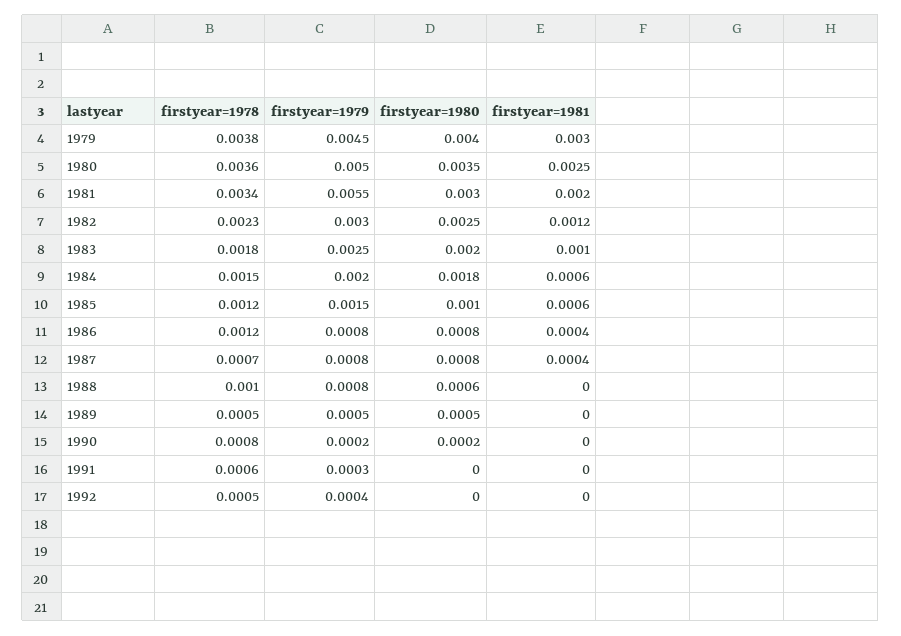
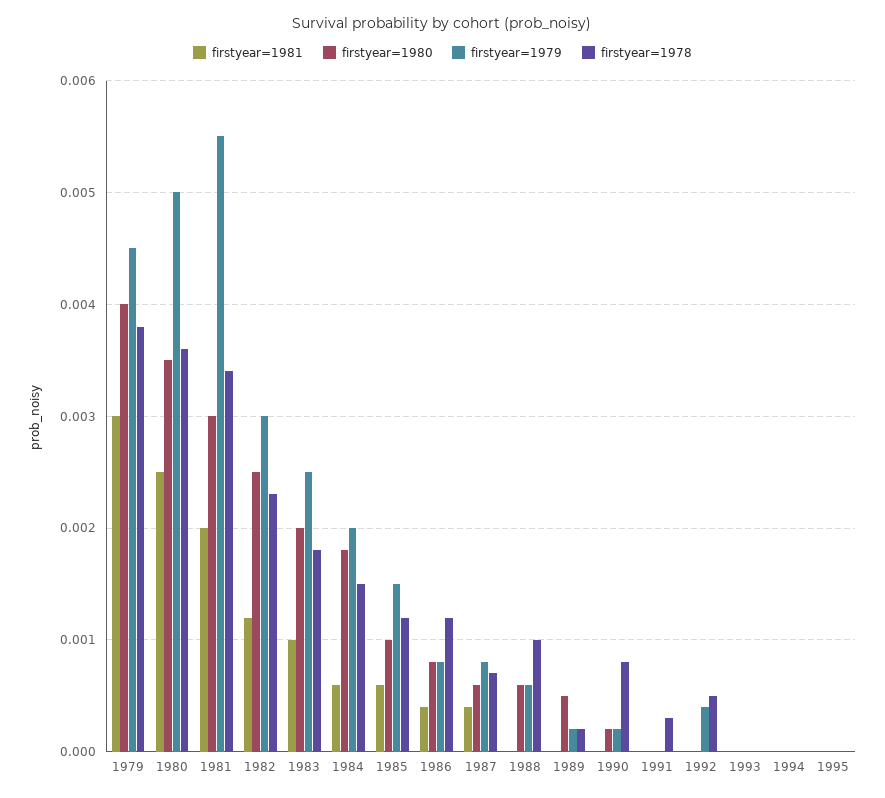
firstyear=1980, 1987: 0.0008 -> 0.0006
firstyear=1979, 1988: 0.0008 -> 0.0006
firstyear=1978, 1989: 0.0005 -> 0.0002
firstyear=1979, 1989: 0.0005 -> 0.0002
firstyear=1978, 1991: 0.0006 -> 0.0003
firstyear=1979, 1991: 0.0003 -> 0
firstyear=1981, 1993: none -> 0
firstyear=1980, 1993: none -> 0
firstyear=1979, 1993: none -> 0
firstyear=1978, 1993: none -> 0
firstyear=1981, 1994: none -> 0
firstyear=1980, 1994: none -> 0
firstyear=1979, 1994: none -> 0
firstyear=1978, 1994: none -> 0
firstyear=1981, 1995: none -> 0
firstyear=1980, 1995: none -> 0
firstyear=1979, 1995: none -> 0
firstyear=1978, 1995: none -> 0

